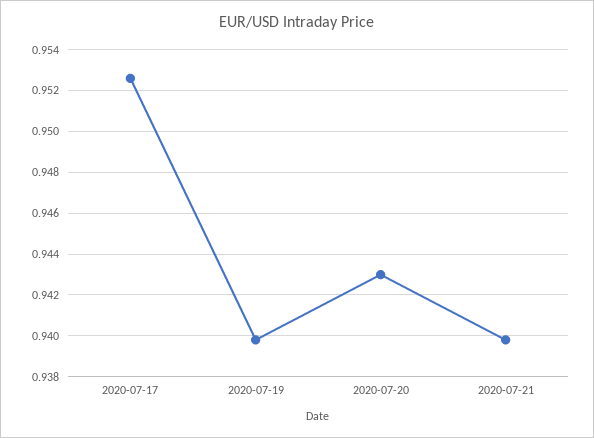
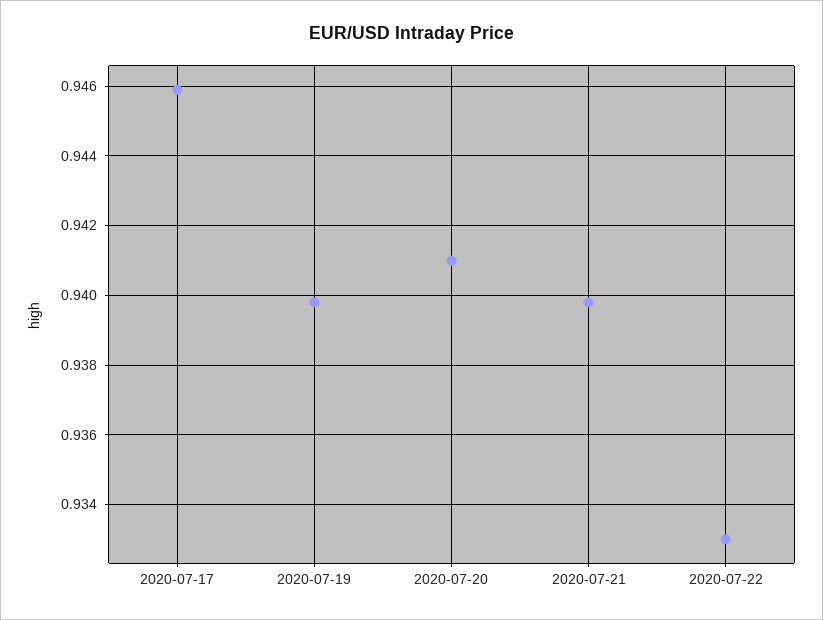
2020-07-17: 0.9525 -> 0.946
2020-07-20: 0.943 -> 0.941
2020-07-22: none -> 0.933

